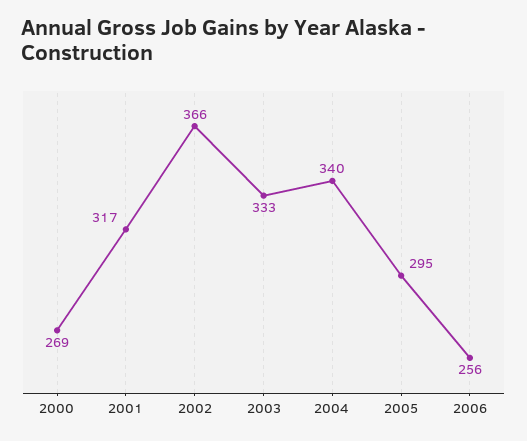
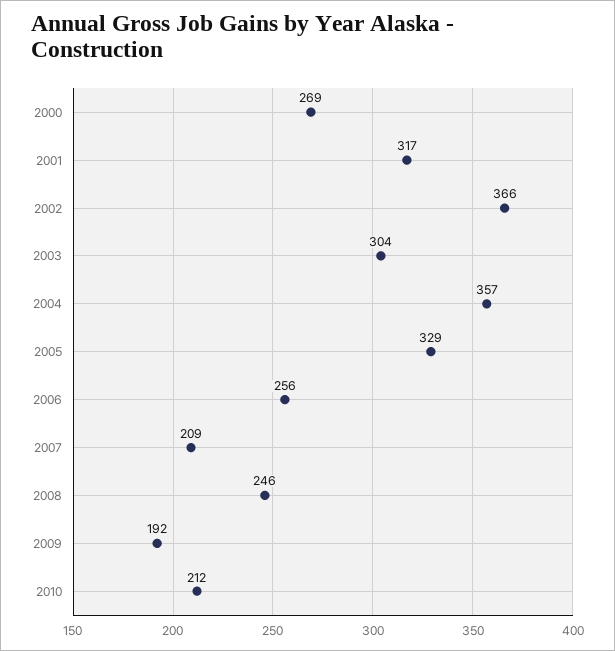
2003: 333 -> 304
2004: 340 -> 357
2005: 295 -> 329
2007: none -> 209
2008: none -> 246
2009: none -> 192
2010: none -> 212

